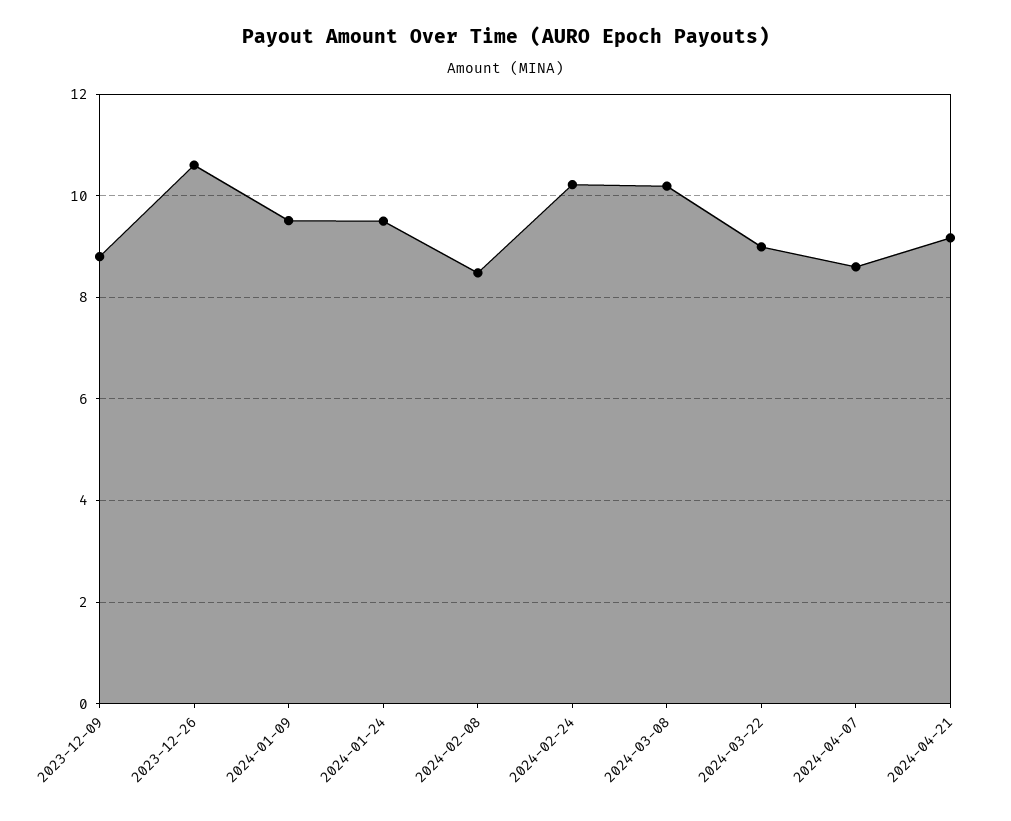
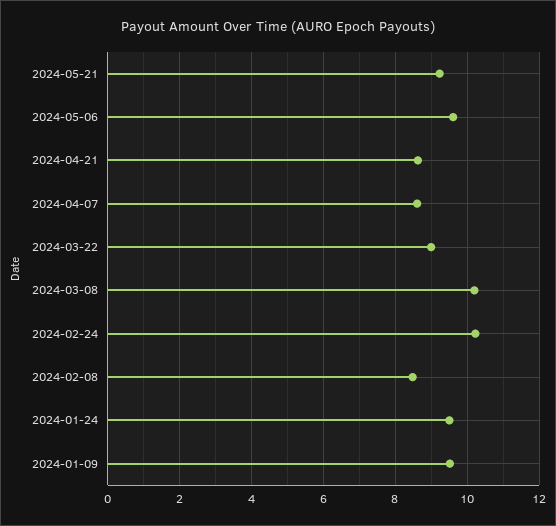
2023-12-09: 8.8 -> none
2023-12-26: 10.6 -> none
2024-04-21: 9.2 -> 8.6
2024-05-21: none -> 9.2
2024-05-06: none -> 9.6

